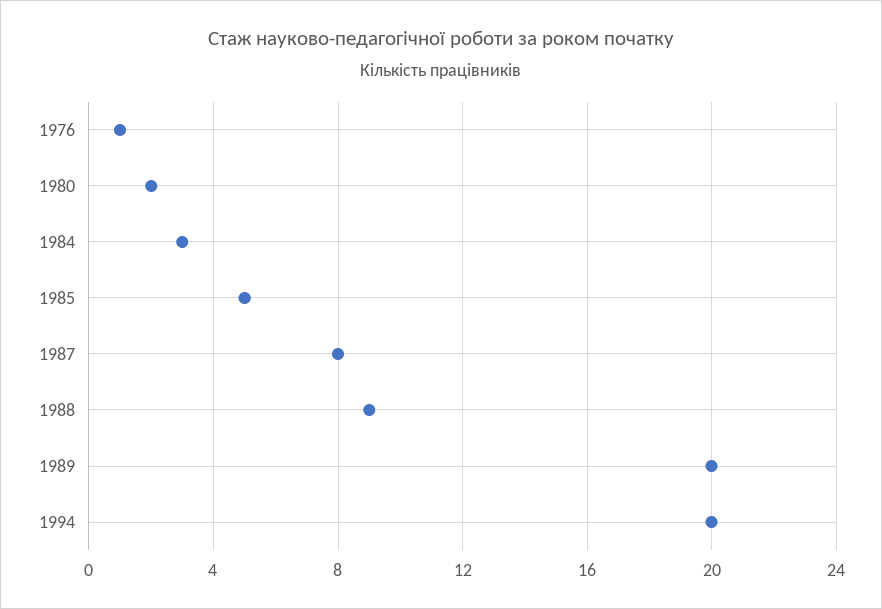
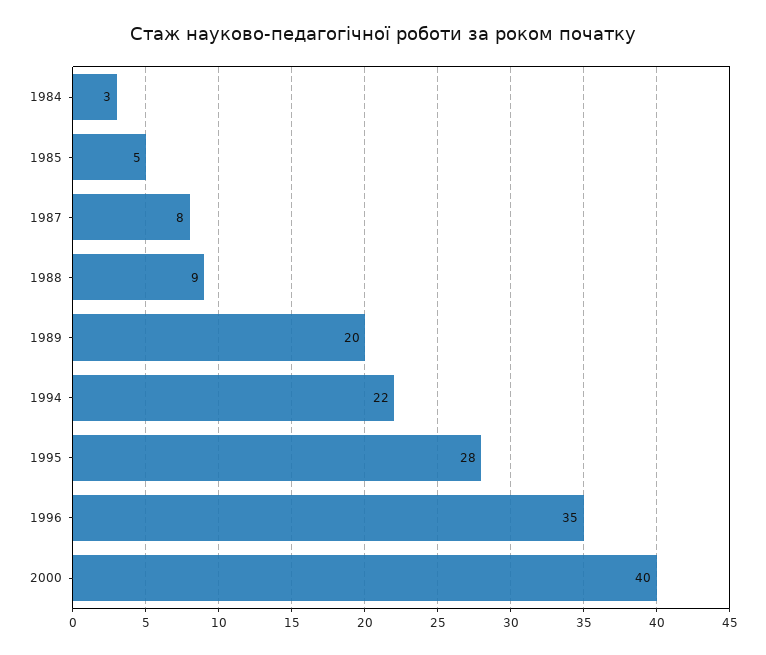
1976: 1 -> none
1980: 2 -> none
1994: 20 -> 22
1995: none -> 28
1996: none -> 35
2000: none -> 40

